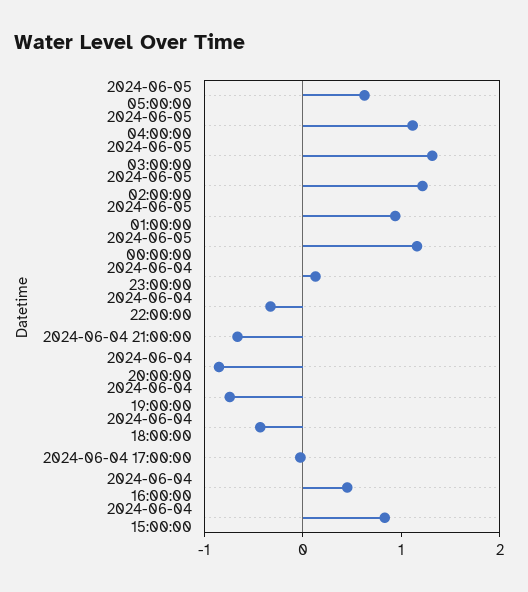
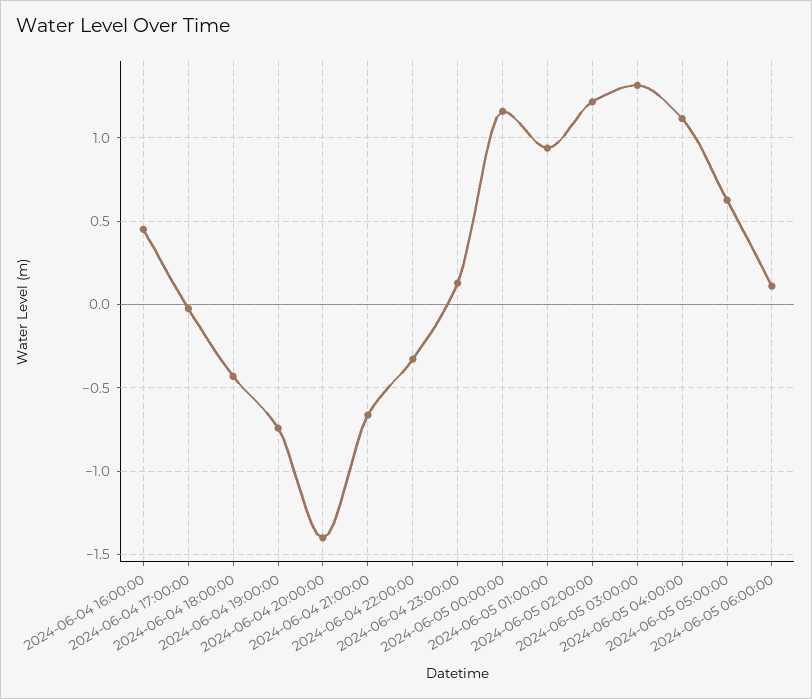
2024-06-04 20:00:00: -0.8 -> -1.4
2024-06-04 15:00:00: 0.8 -> none
2024-06-05 06:00:00: none -> 0.1

